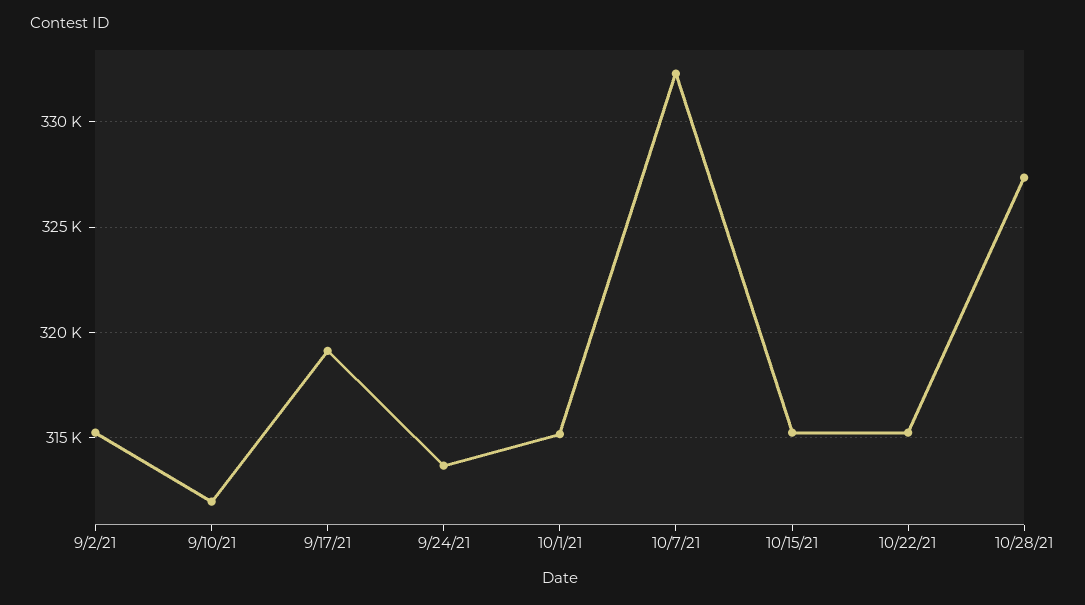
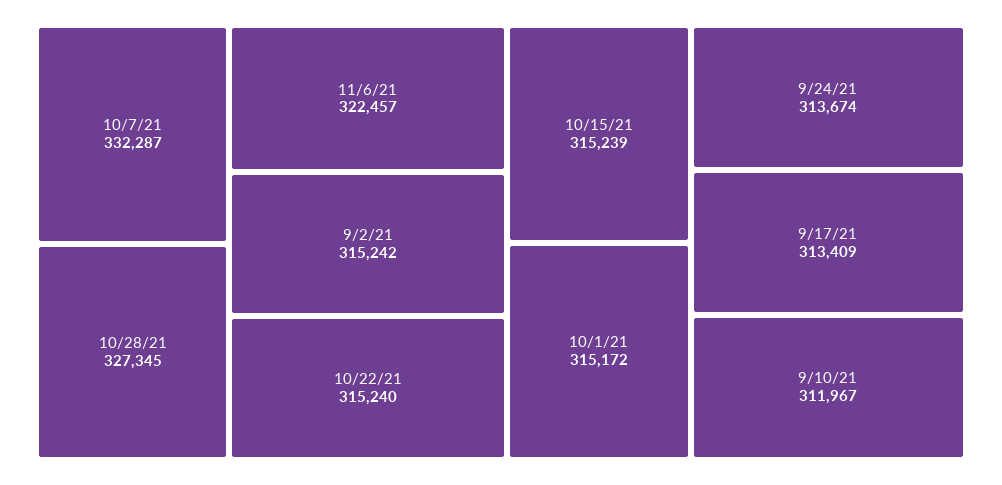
9/17/21: 319000 -> 313409
11/6/21: none -> 322457

